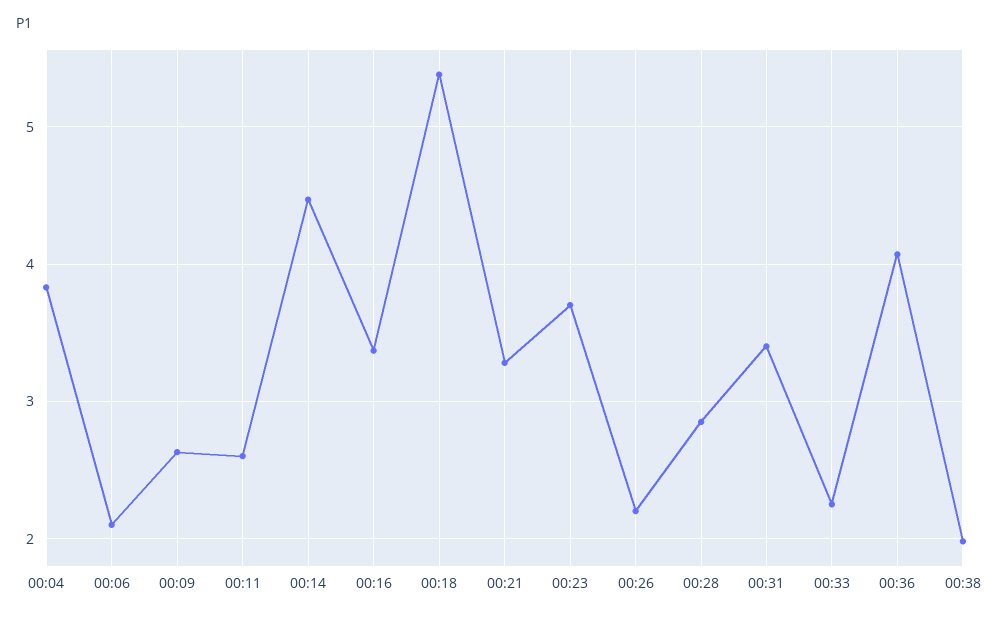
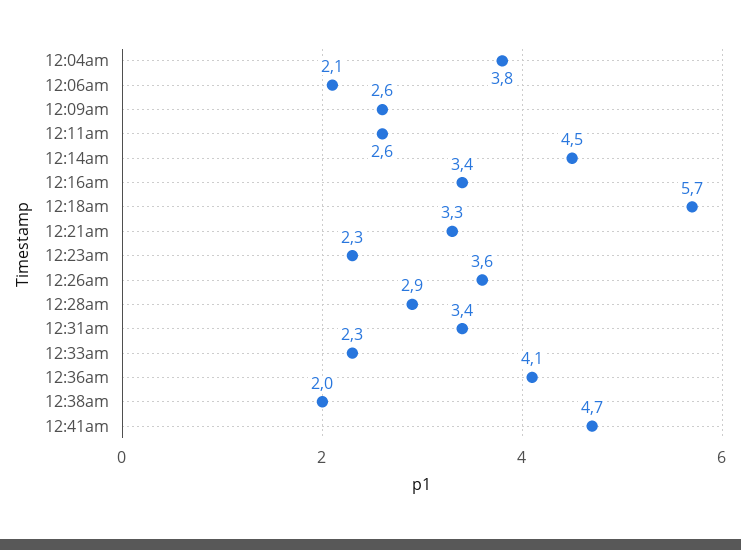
00:18: 5.4 -> 5.7
00:23: 3.7 -> 2.3
00:26: 2.2 -> 3.6
12:41am: none -> 4.7

